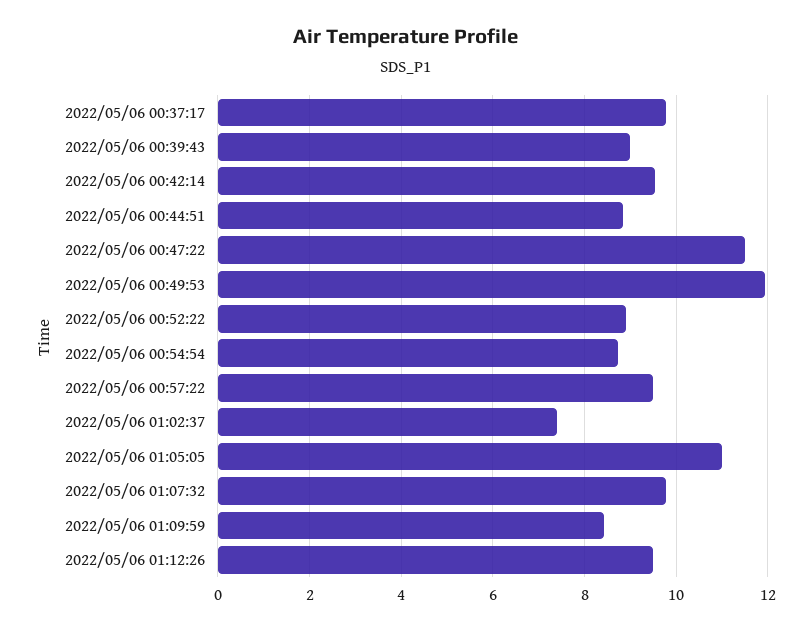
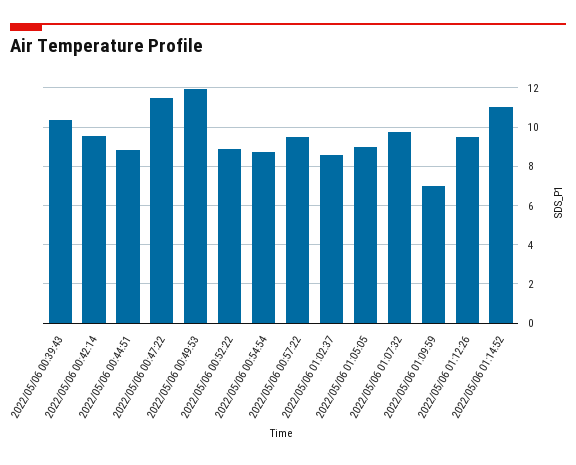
2022/05/06 00:37:17: 9.8 -> none
2022/05/06 00:39:43: 9 -> 10.5
2022/05/06 01:02:37: 7.4 -> 8.5
2022/05/06 01:05:05: 11 -> 9
2022/05/06 01:09:59: 8.4 -> 7
2022/05/06 01:14:52: none -> 11

